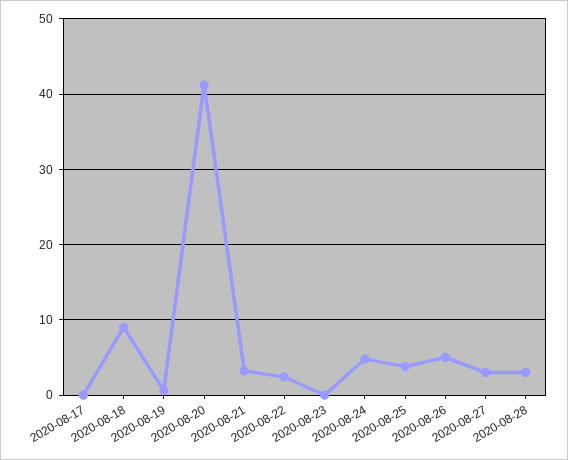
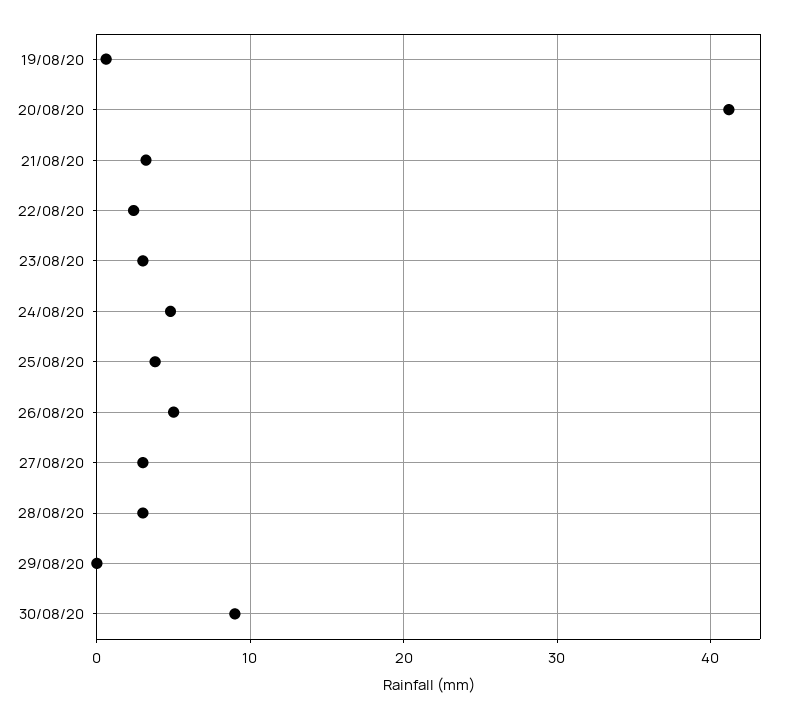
2020-08-17: 0 -> none
2020-08-18: 9 -> none
2020-08-23: 0 -> 3
29/08/20: none -> 0
30/08/20: none -> 9

